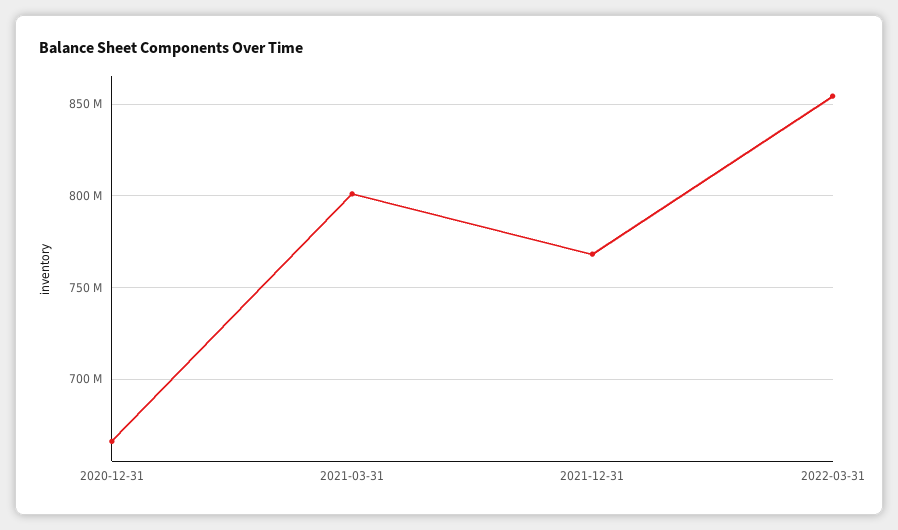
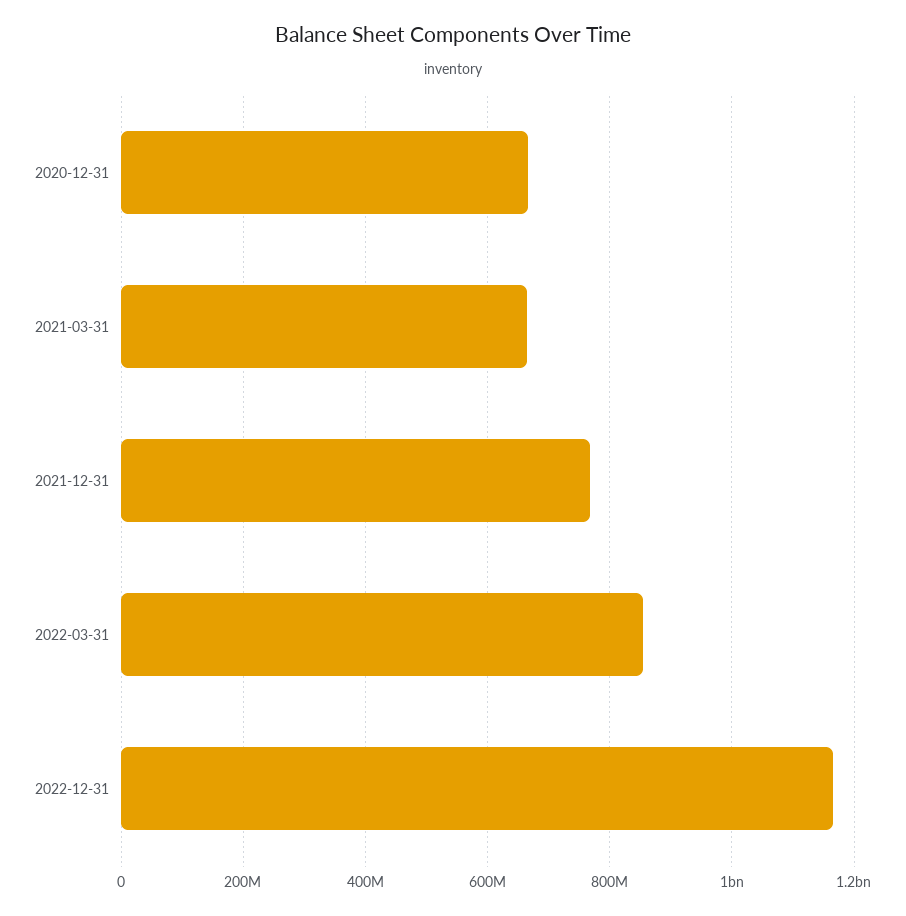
2021-03-31: 800000000 -> 660000000
2022-12-31: none -> 1160000000

